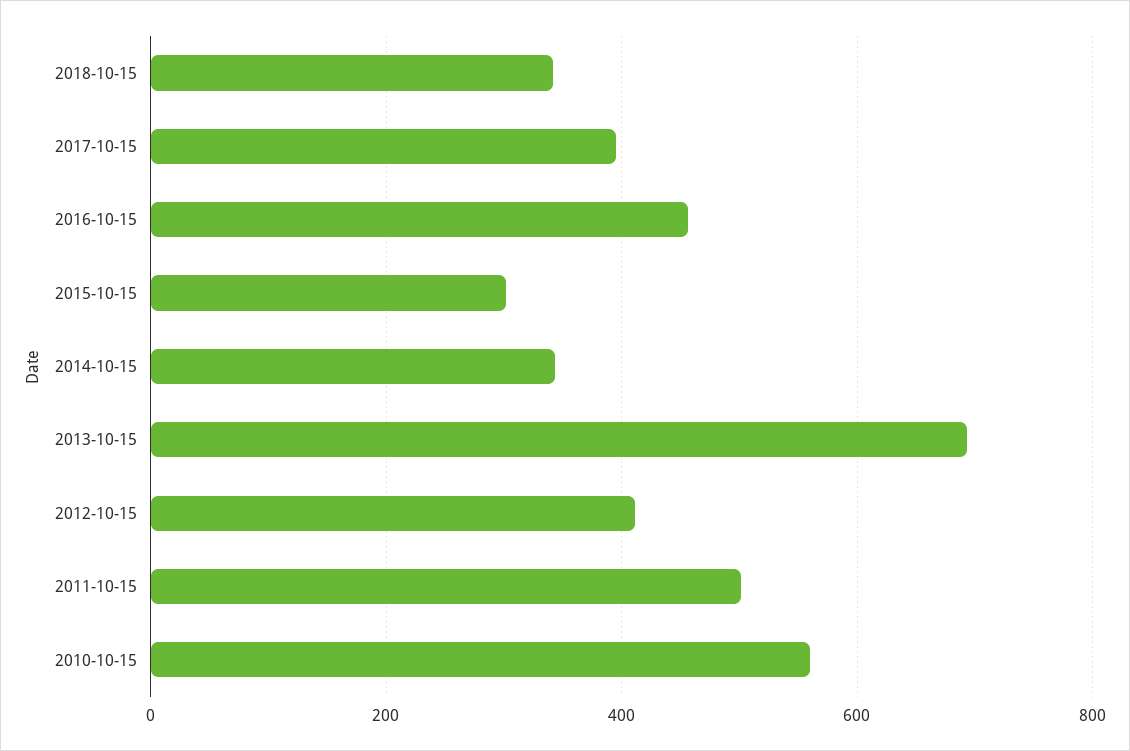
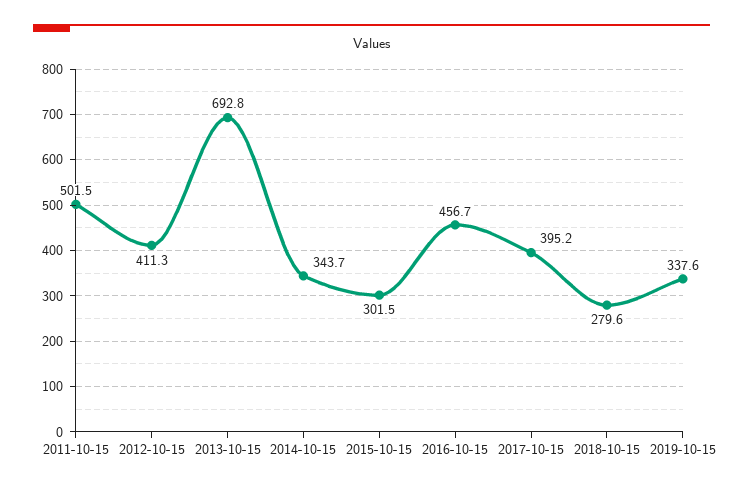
2018-10-15: 340 -> 279.6
2010-10-15: 560 -> none
2019-10-15: none -> 337.6

